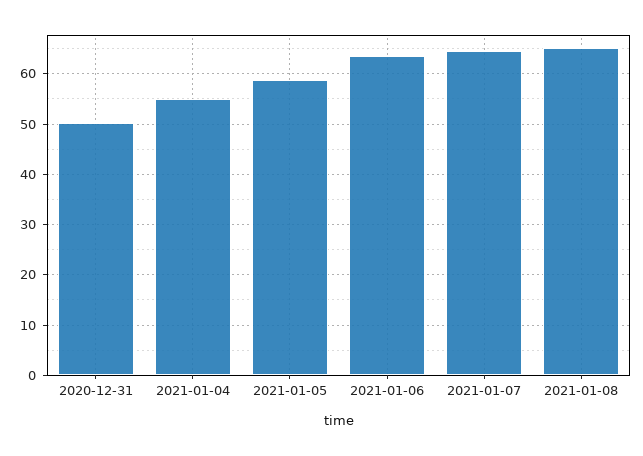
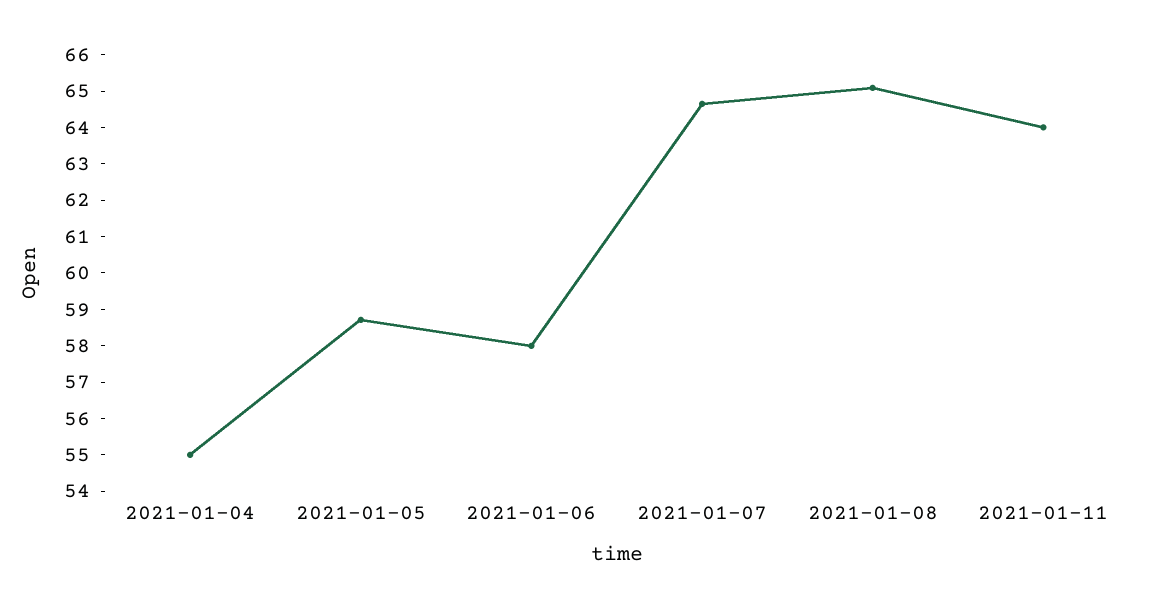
2020-12-31: 50 -> none
2021-01-06: 64 -> 58
2021-01-11: none -> 64

